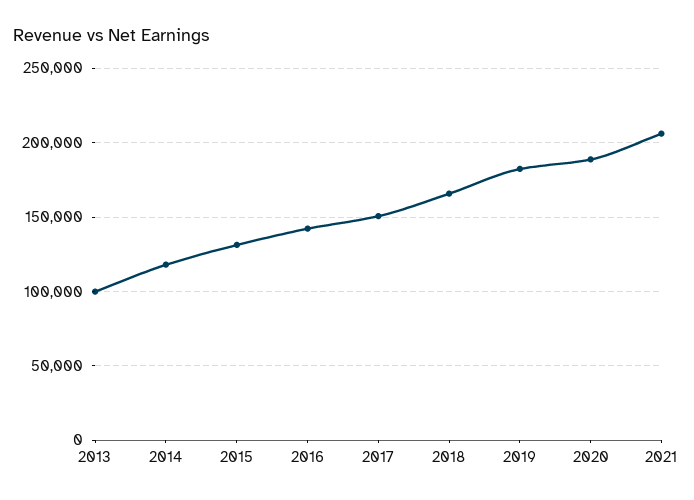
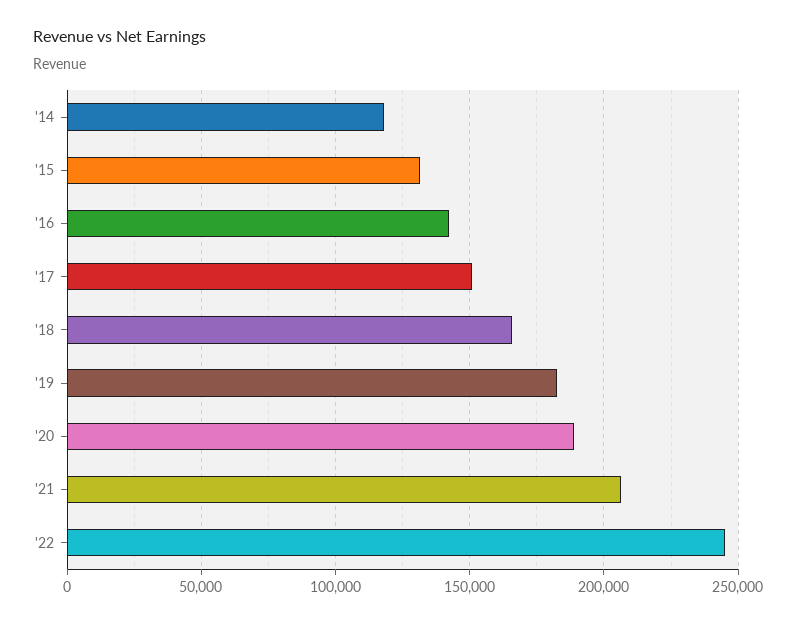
2013: 100000 -> none
'22: none -> 245000

